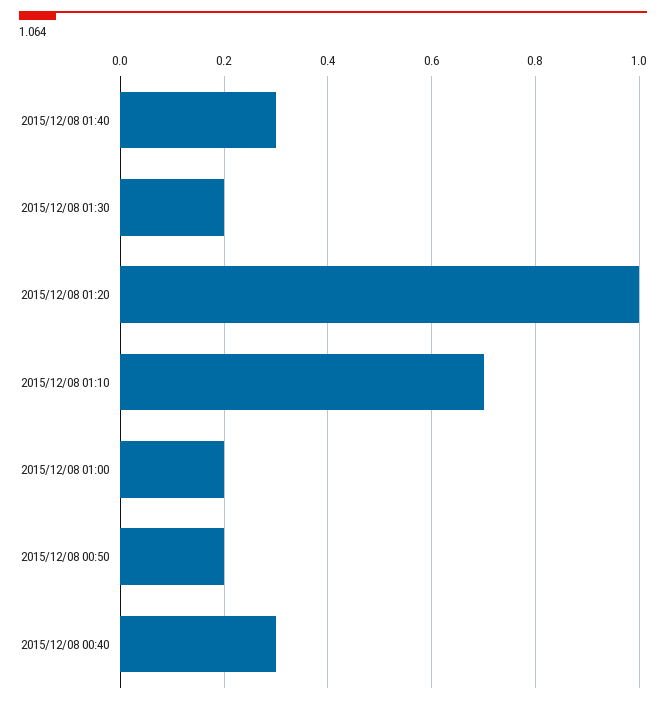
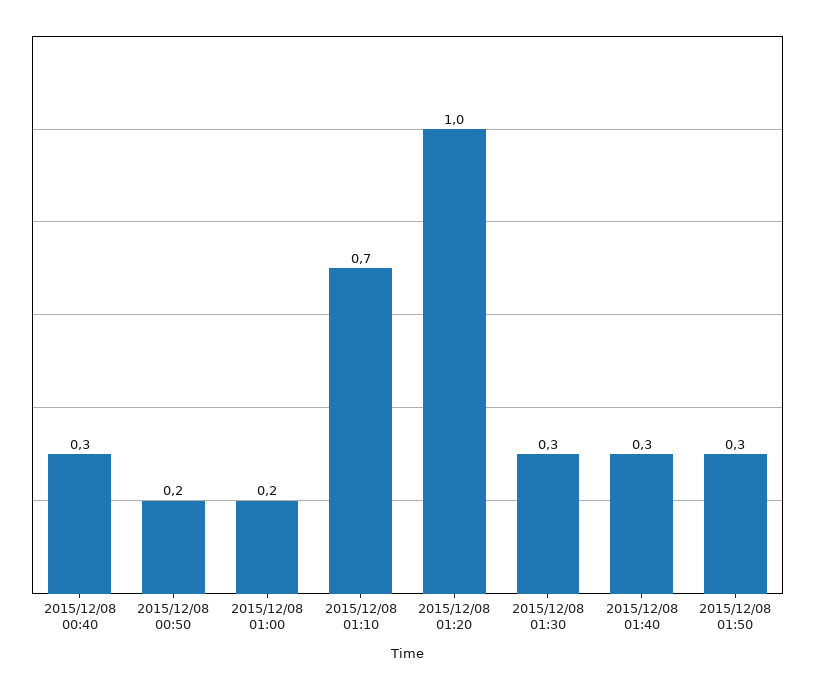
2015/12/08 01:30: 0.2 -> 0.3
2015/12/08 01:50: none -> 0.3

